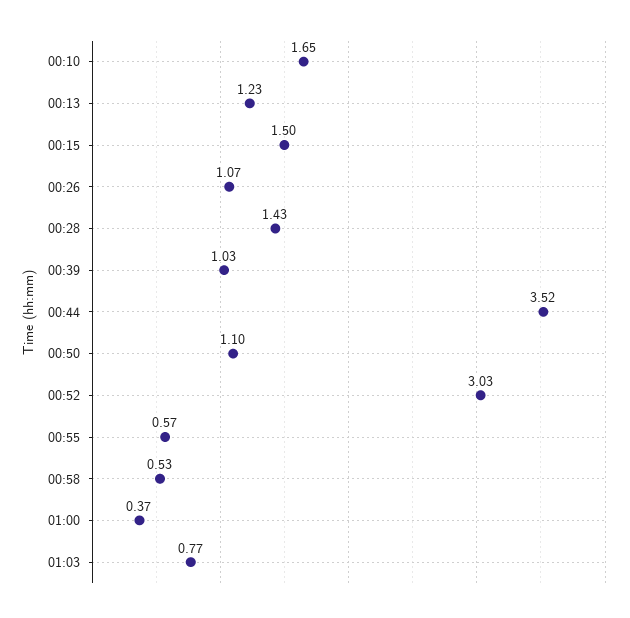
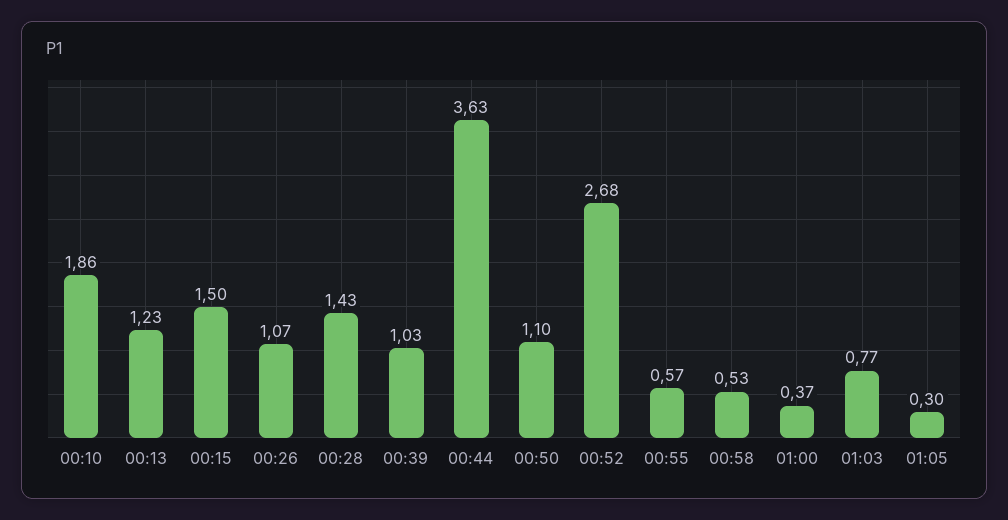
00:10: 1.65 -> 1.86
00:44: 3.52 -> 3.63
00:52: 3.03 -> 2.68
01:05: none -> 0.3

